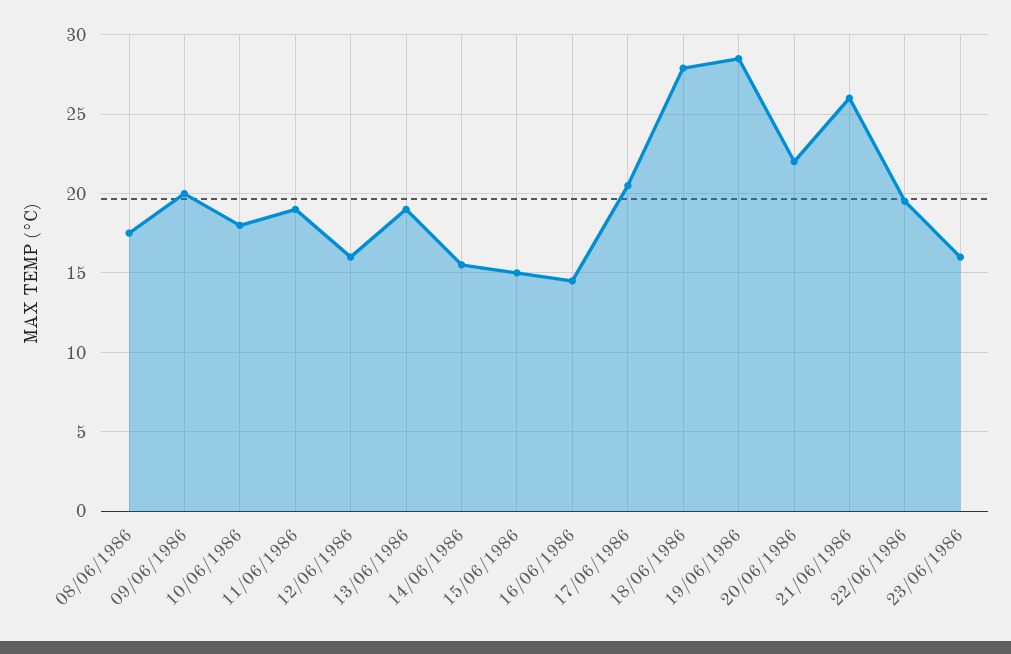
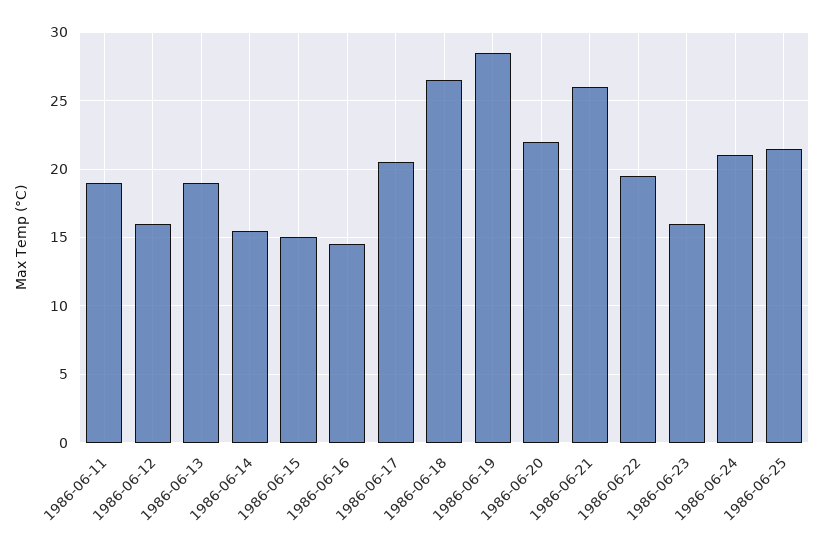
08/06/1986: 17.5 -> none
09/06/1986: 20 -> none
10/06/1986: 18 -> none
18/06/1986: 28 -> 26.5
1986-06-24: none -> 21
1986-06-25: none -> 21.5

